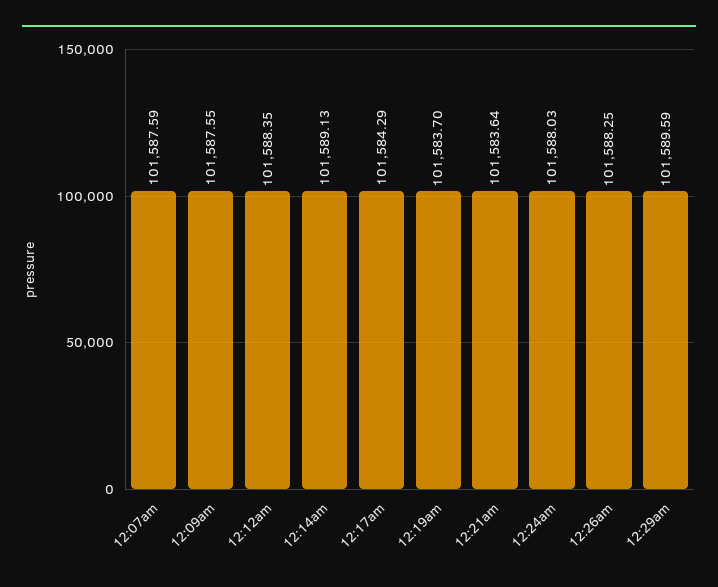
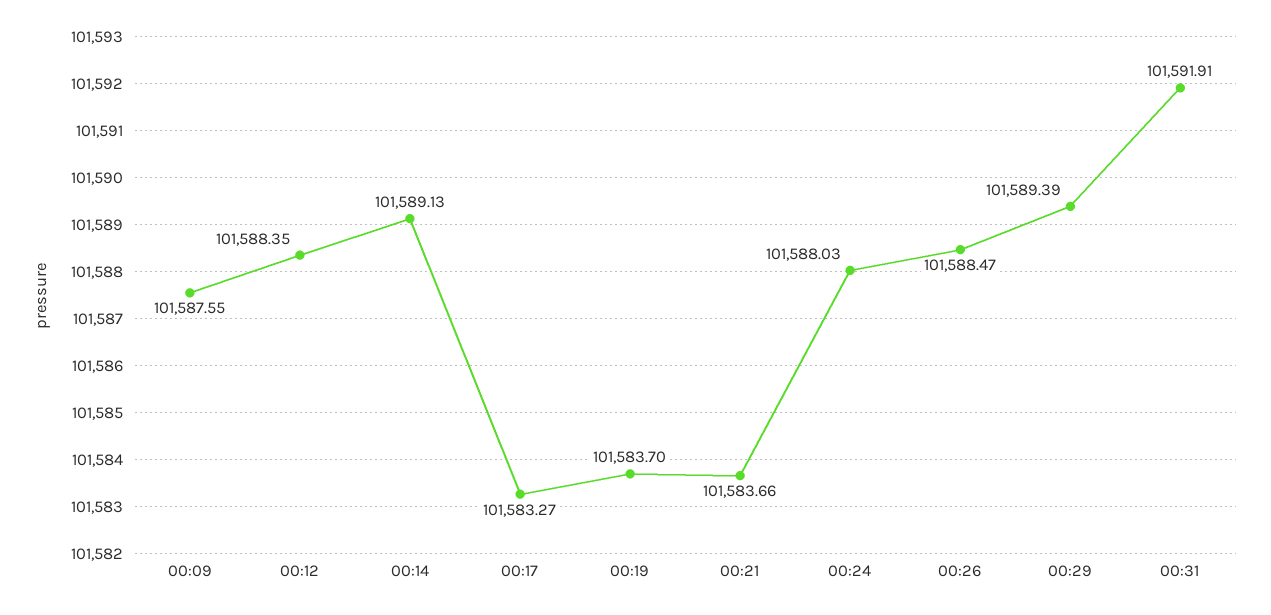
12:07am: 101587.59 -> none
12:17am: 101584.29 -> 101583.27
12:21am: 101583.64 -> 101583.66
12:26am: 101588.25 -> 101588.47
12:29am: 101589.59 -> 101589.39
00:31: none -> 101591.91

